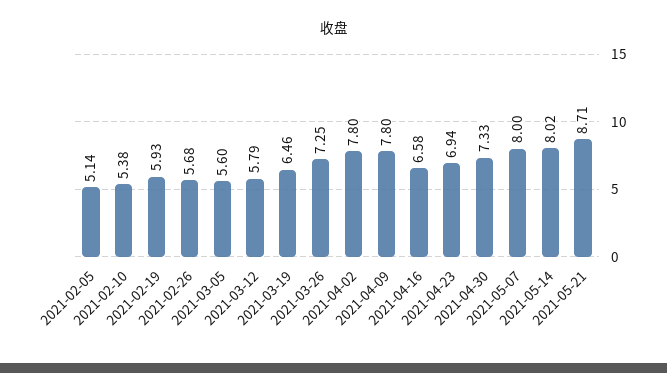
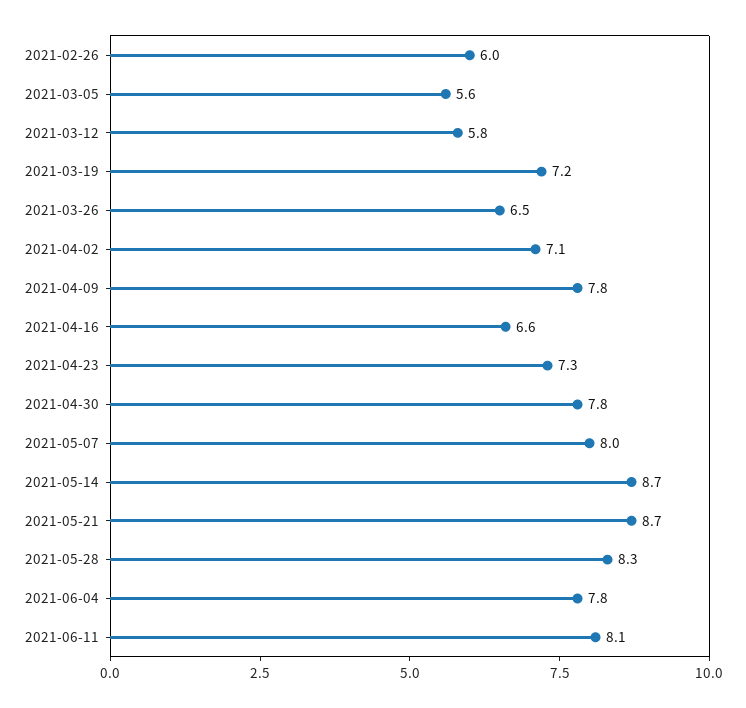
2021-02-05: 5.14 -> none
2021-02-10: 5.38 -> none
2021-02-19: 5.93 -> none
2021-02-26: 5.68 -> 6
2021-03-19: 6.46 -> 7.2
2021-03-26: 7.25 -> 6.5
2021-04-02: 7.8 -> 7.1
2021-04-23: 6.94 -> 7.3
2021-04-30: 7.33 -> 7.8
2021-05-14: 8.02 -> 8.7
2021-05-28: none -> 8.3
2021-06-04: none -> 7.8
2021-06-11: none -> 8.1

